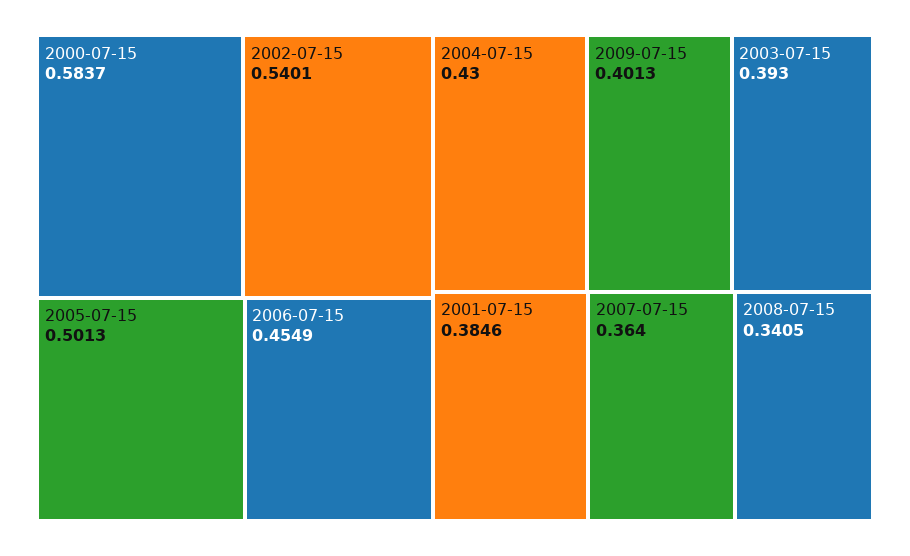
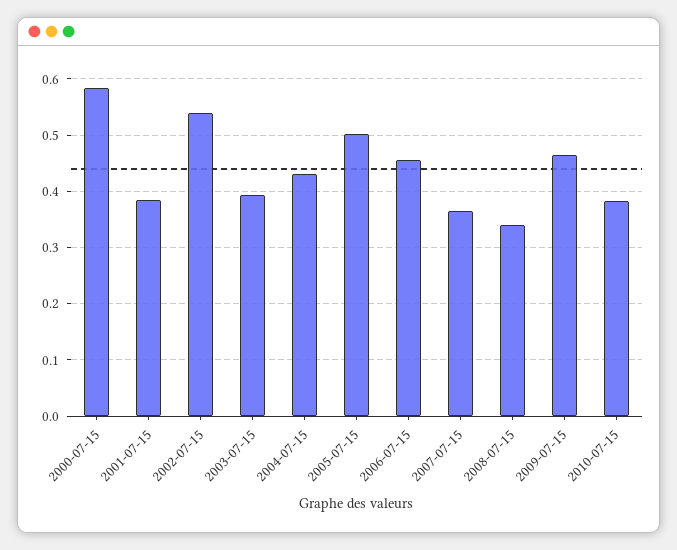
2009-07-15: 0.4013 -> 0.46
2010-07-15: none -> 0.38

